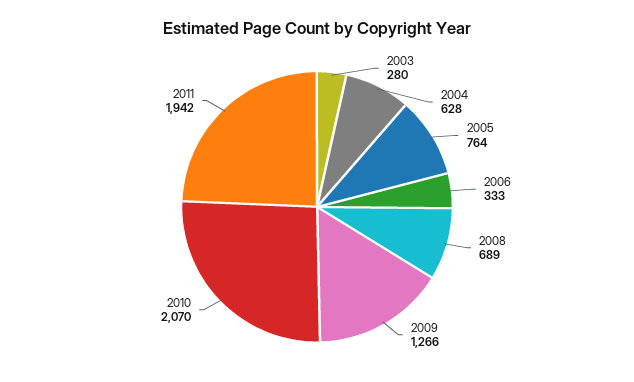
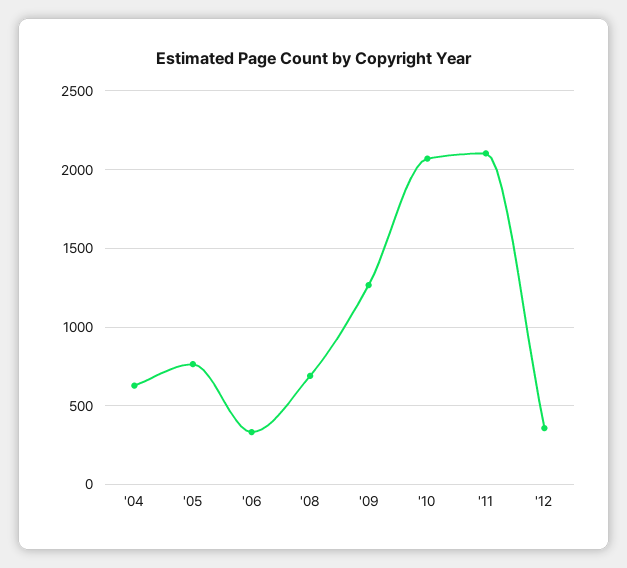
2003: 280 -> none
2011: 1942 -> 2100
'12: none -> 350

